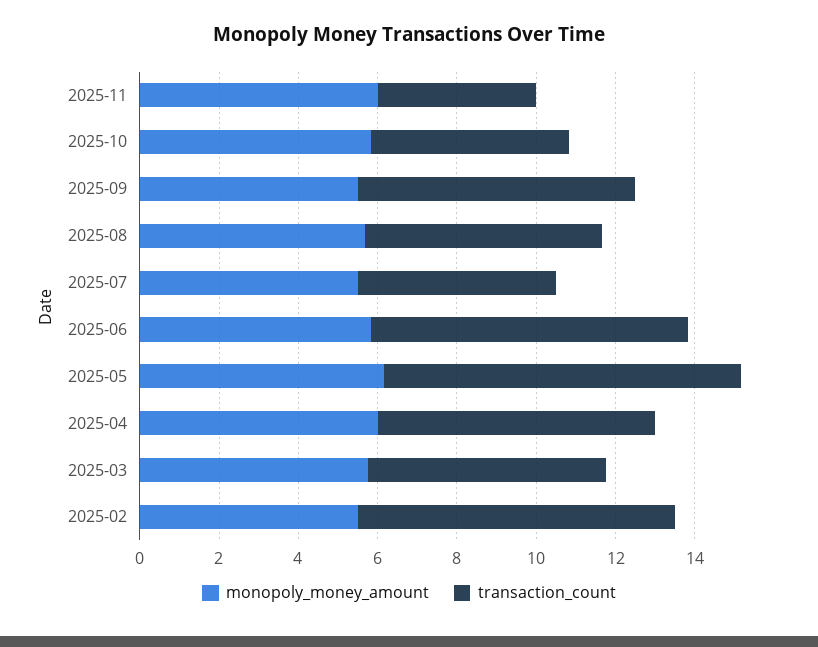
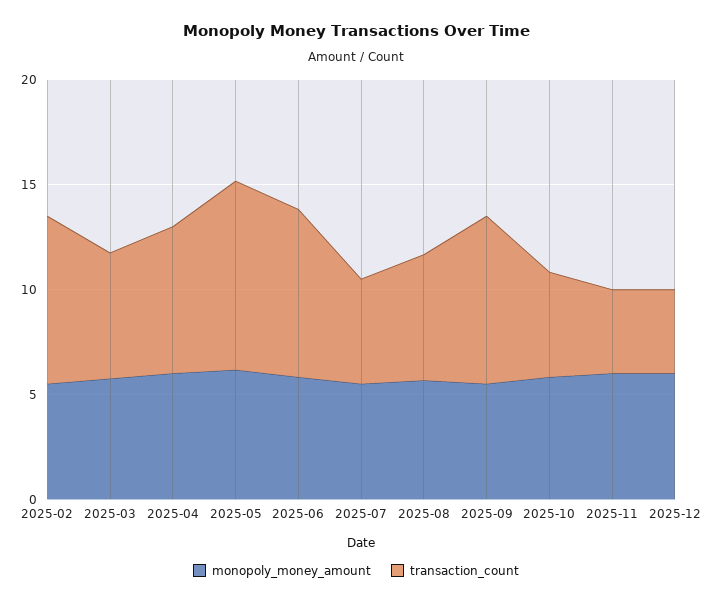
transaction_count, 2025-09: 7 -> 8
monopoly_money_amount, 2025-12: none -> 6
transaction_count, 2025-12: none -> 4

